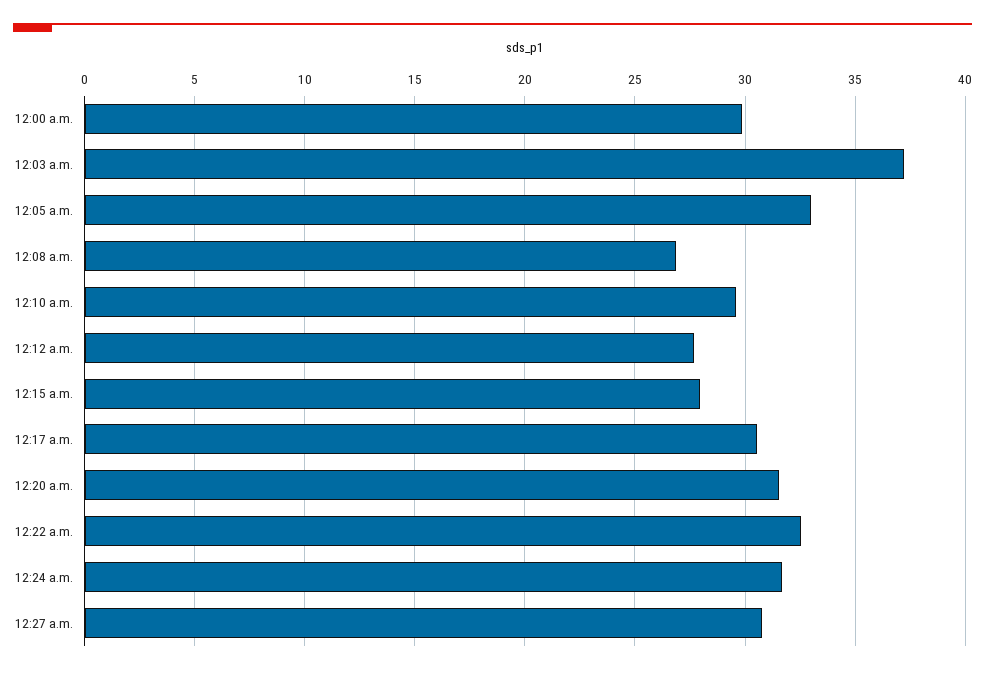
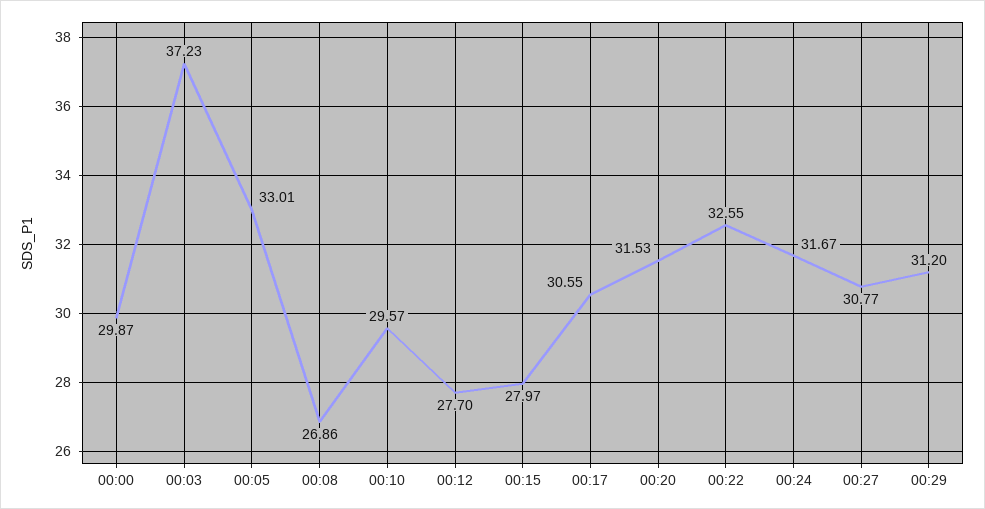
00:29: none -> 31.2

